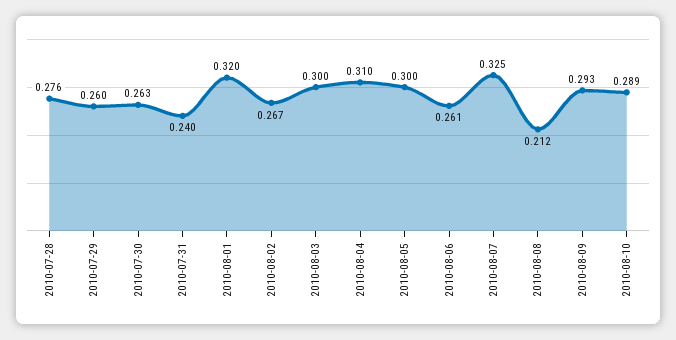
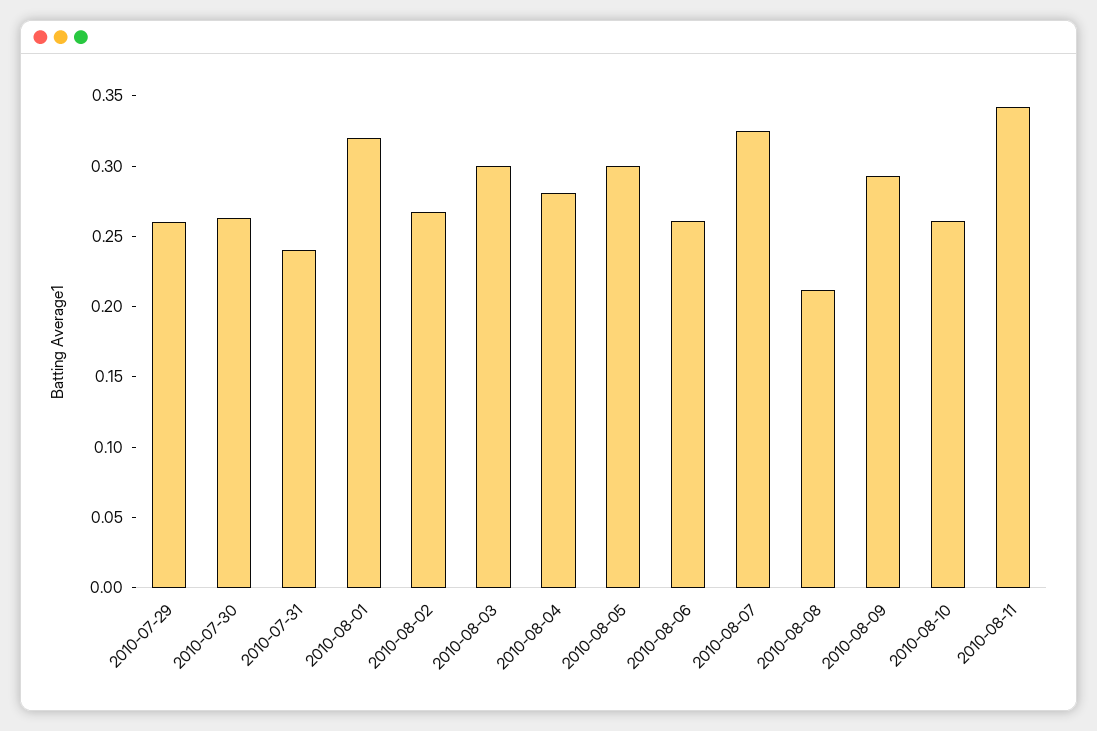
2010-07-28: 0.276 -> none
2010-08-04: 0.31 -> 0.28
2010-08-10: 0.289 -> 0.26
2010-08-11: none -> 0.34

